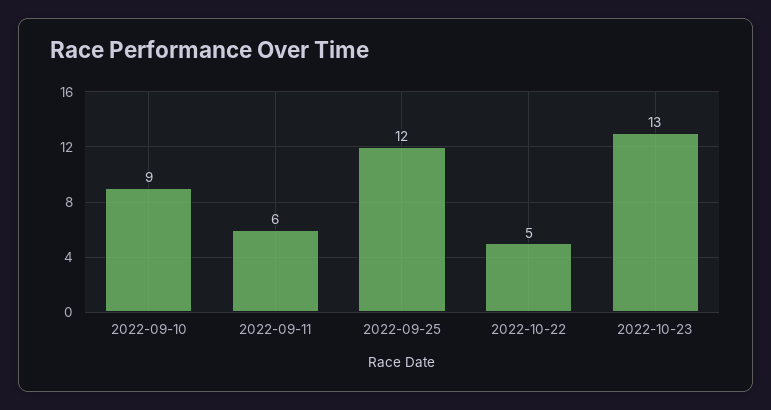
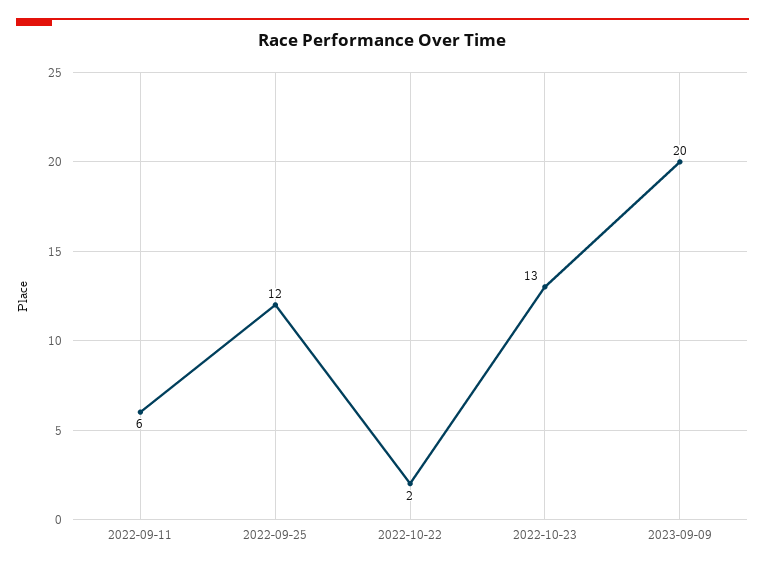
2022-09-10: 9 -> none
2022-10-22: 5 -> 2
2023-09-09: none -> 20

